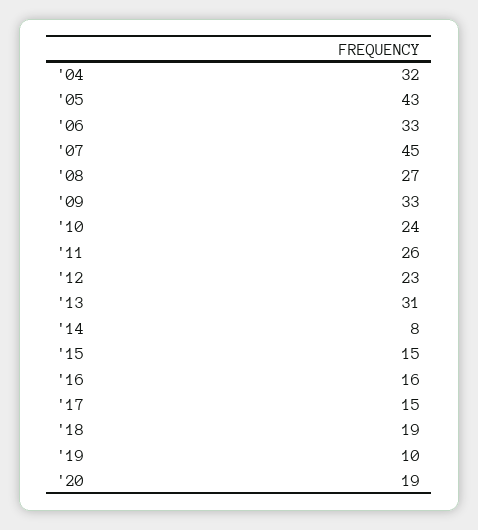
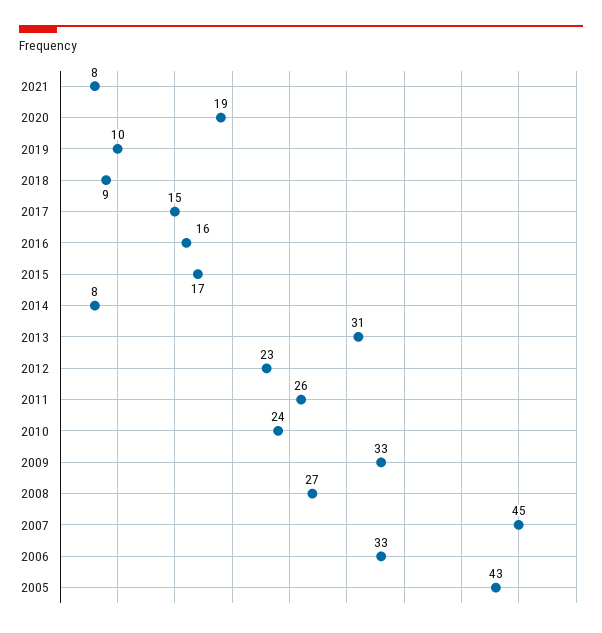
'04: 32 -> none
'15: 15 -> 17
'18: 19 -> 9
2021: none -> 8

